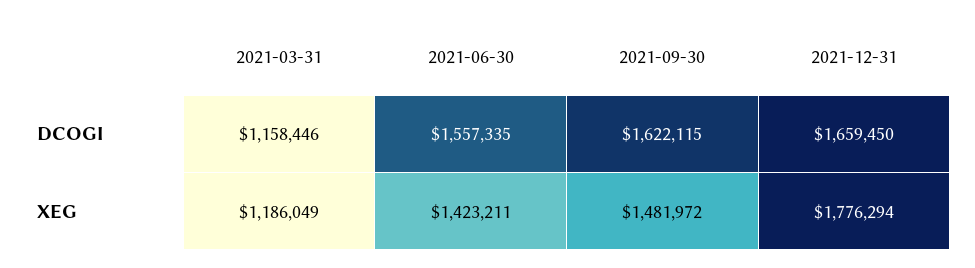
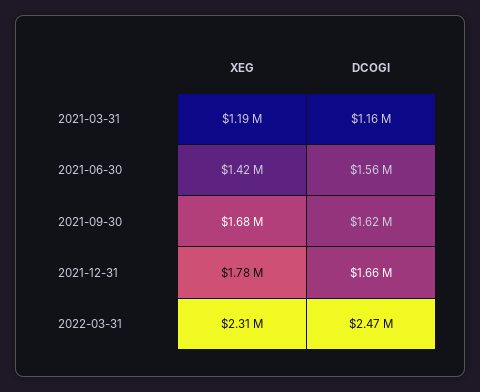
2021-09-30, XEG: 1481972 -> 1680000
2022-03-31, XEG: none -> 2310000
2022-03-31, DCOGI: none -> 2470000

